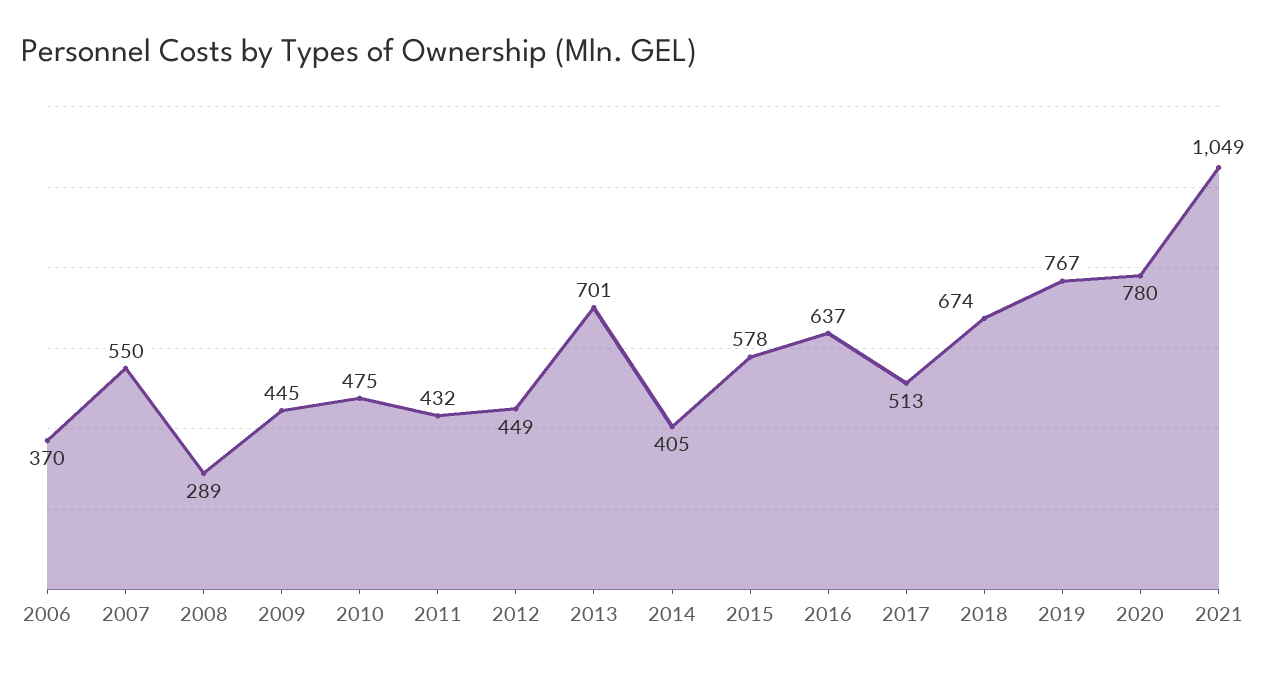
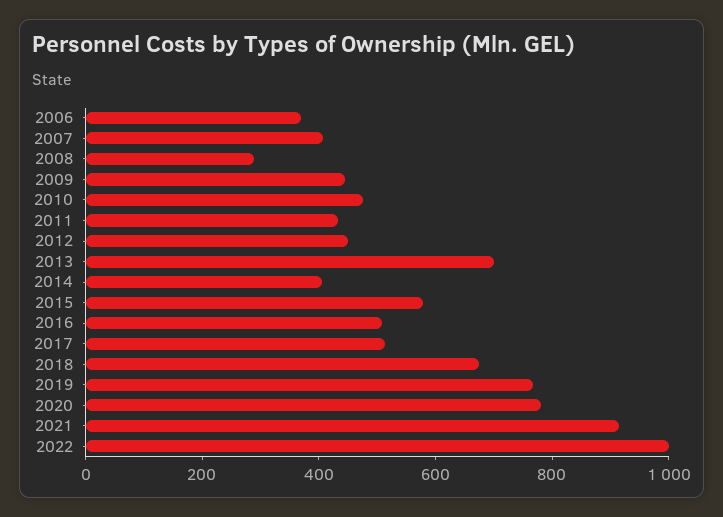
2007: 550 -> 400
2016: 637 -> 500
2021: 1049 -> 900
2022: none -> 1000

